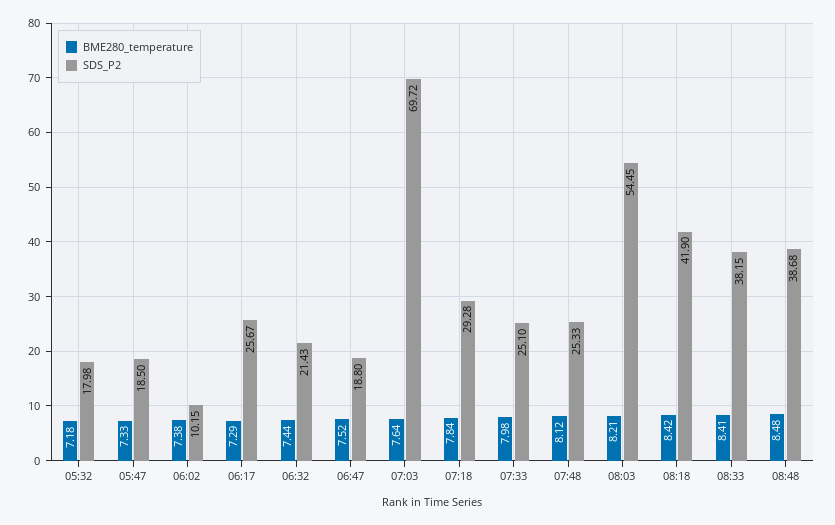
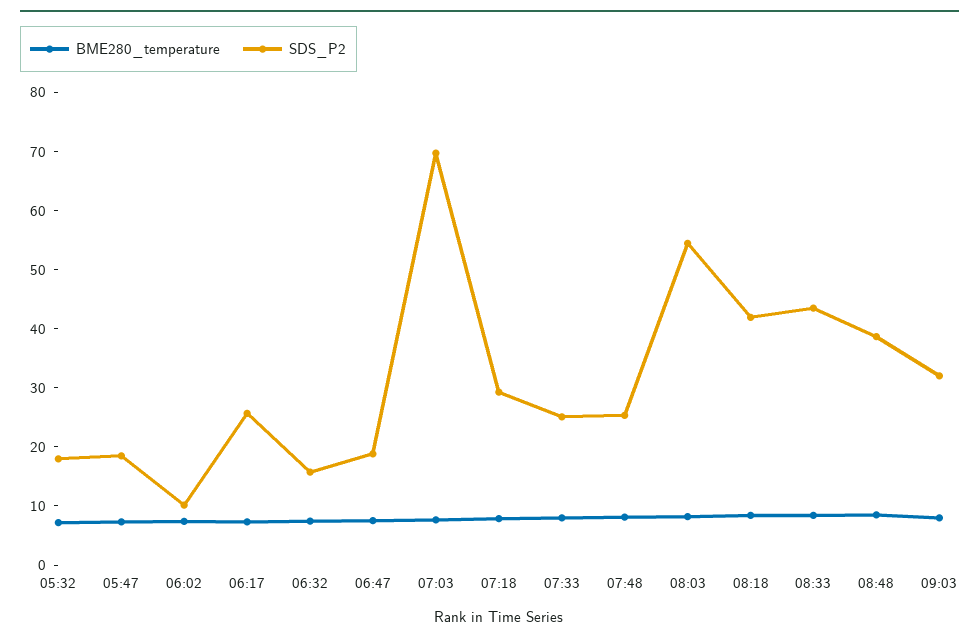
SDS_P2, 06:32: 21.43 -> 16
SDS_P2, 08:33: 38.15 -> 44
BME280_temperature, 09:03: none -> 8
SDS_P2, 09:03: none -> 32

